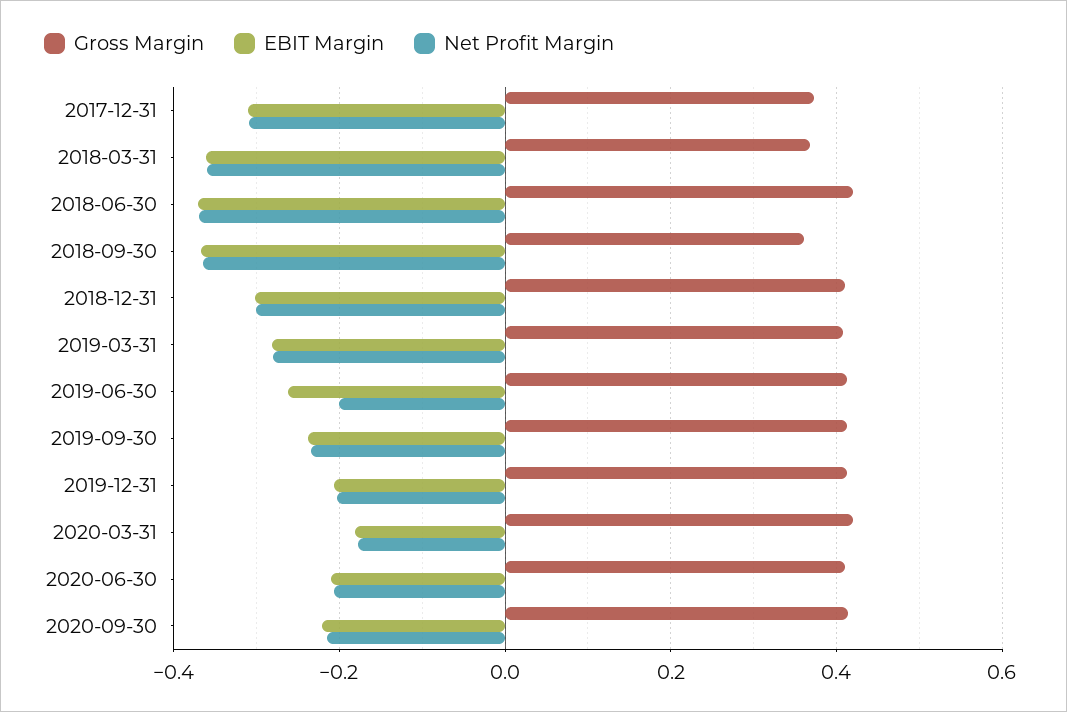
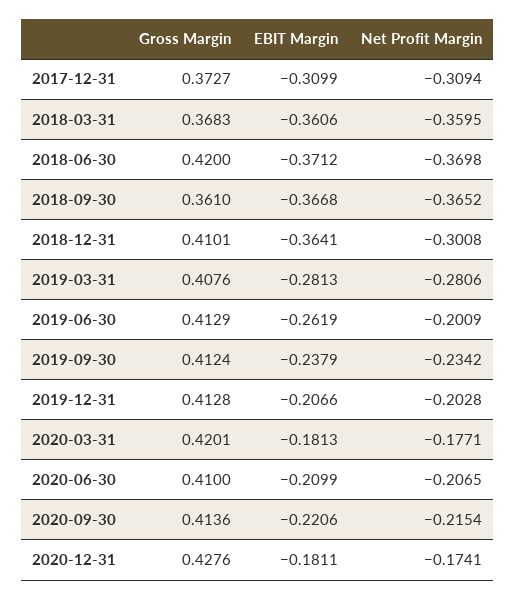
EBIT Margin, 2018-12-31: -0.3 -> -0.3641
Gross Margin, 2020-12-31: none -> 0.4276
EBIT Margin, 2020-12-31: none -> -0.1811
Net Profit Margin, 2020-12-31: none -> -0.1741

